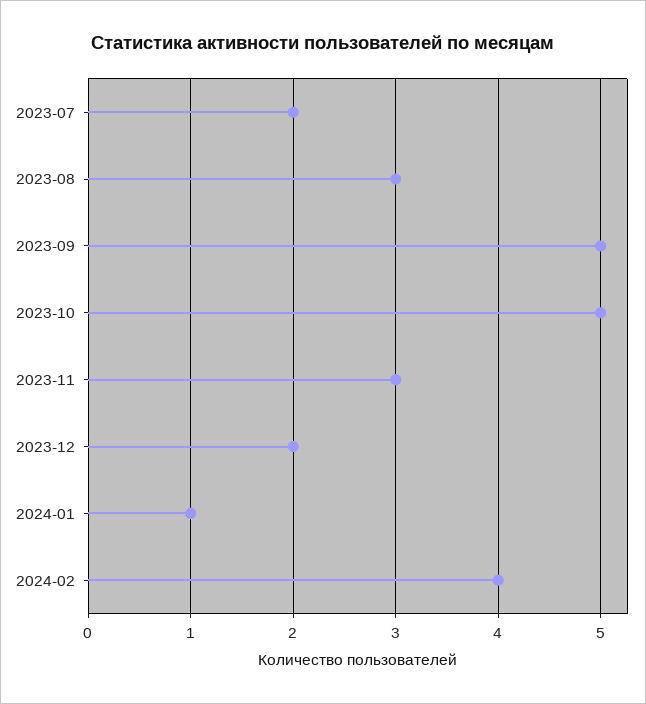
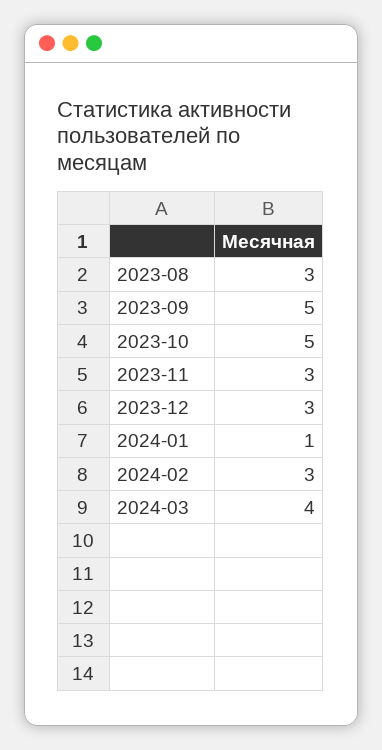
2023-07: 2 -> none
2023-12: 2 -> 3
2024-02: 4 -> 3
2024-03: none -> 4

